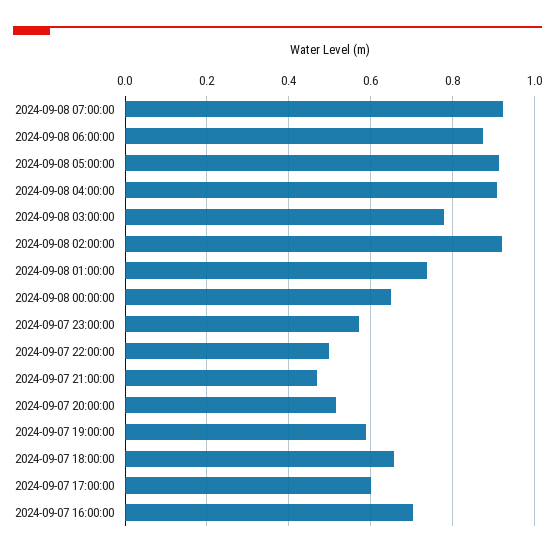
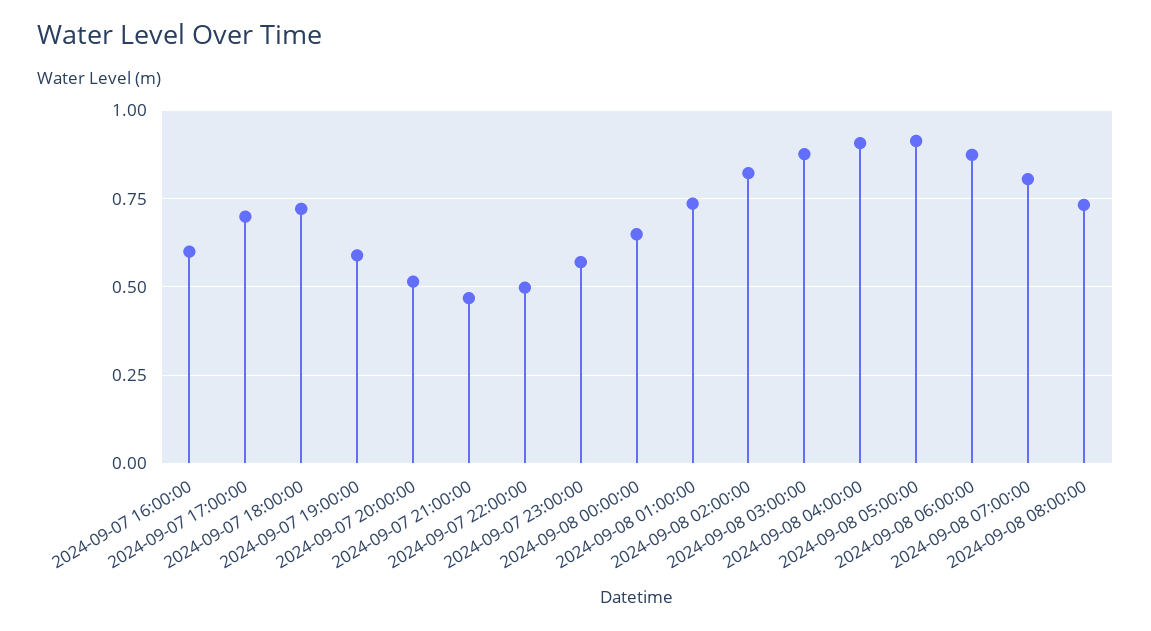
2024-09-08 07:00:00: 0.92 -> 0.8
2024-09-08 03:00:00: 0.78 -> 0.875
2024-09-08 02:00:00: 0.92 -> 0.825
2024-09-07 18:00:00: 0.66 -> 0.725
2024-09-07 17:00:00: 0.6 -> 0.7
2024-09-07 16:00:00: 0.7 -> 0.6
2024-09-08 08:00:00: none -> 0.725

